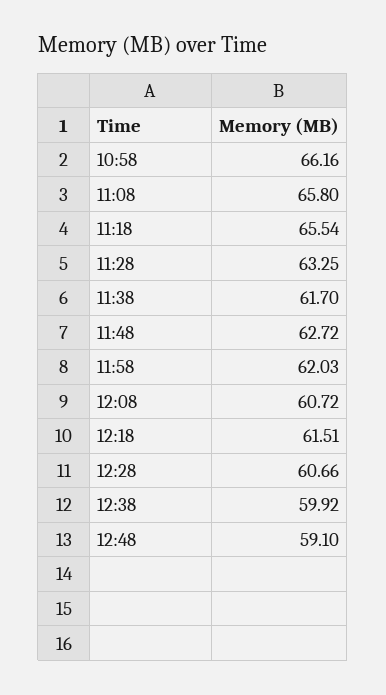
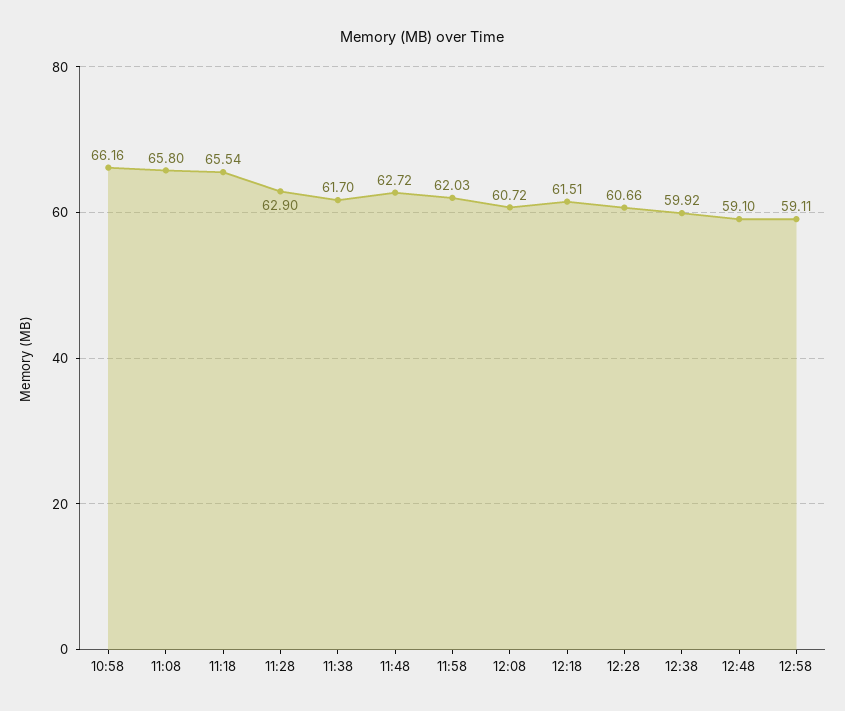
11:28: 63.25 -> 62.9
12:58: none -> 59.11

